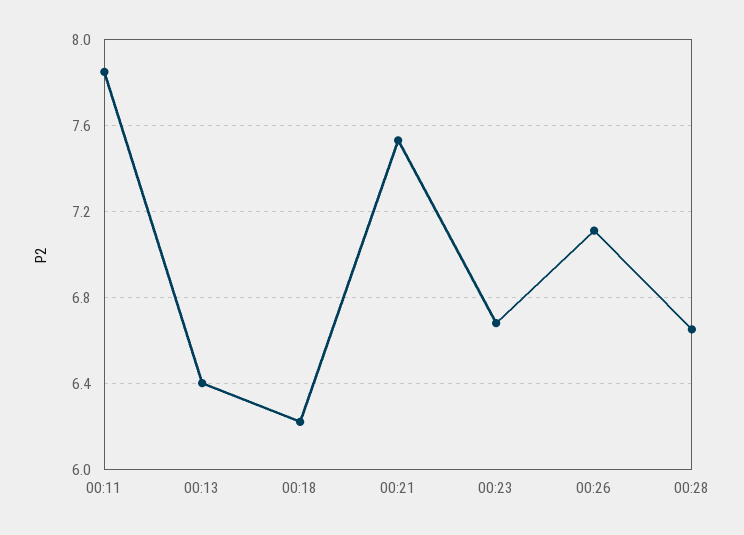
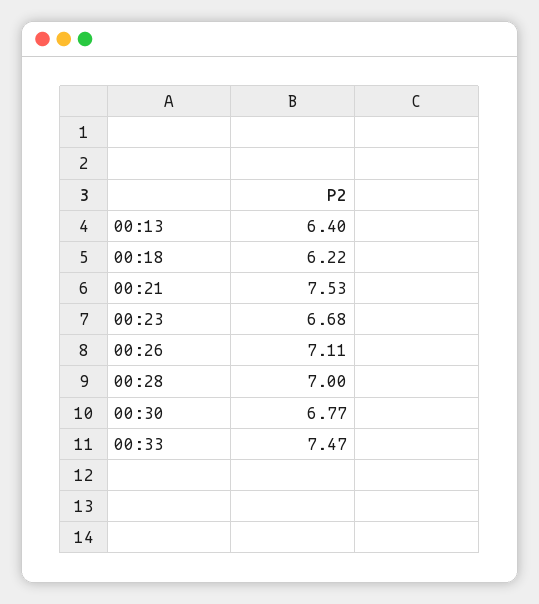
00:11: 7.85 -> none
00:28: 6.65 -> 7
00:30: none -> 6.77
00:33: none -> 7.47

